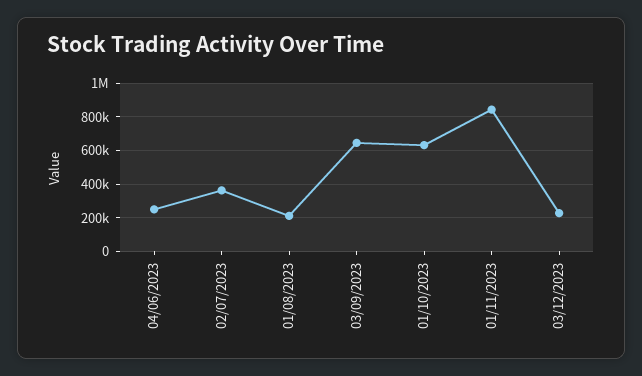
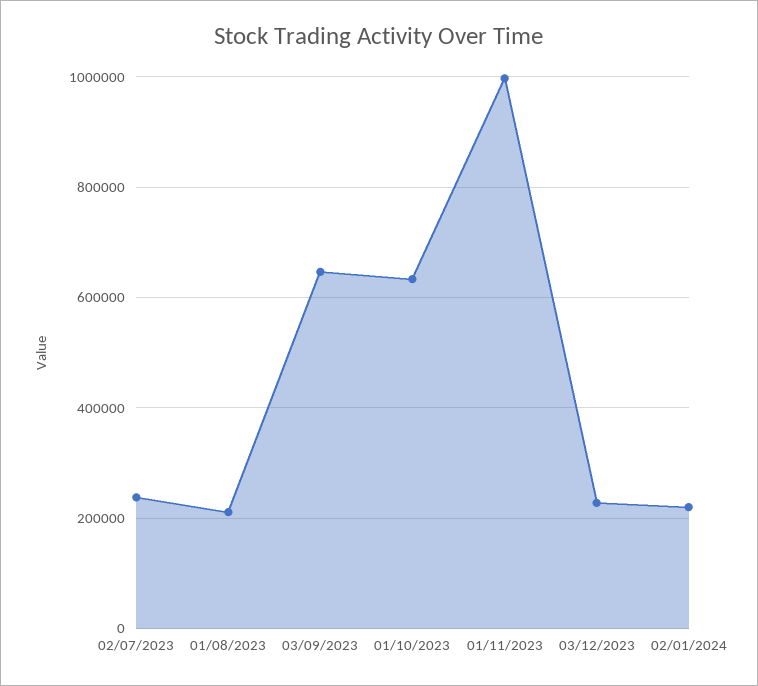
04/06/2023: 250000 -> none
02/07/2023: 350000 -> 240000
01/11/2023: 850000 -> 1000000
02/01/2024: none -> 220000

